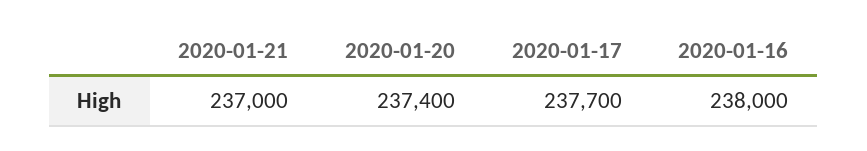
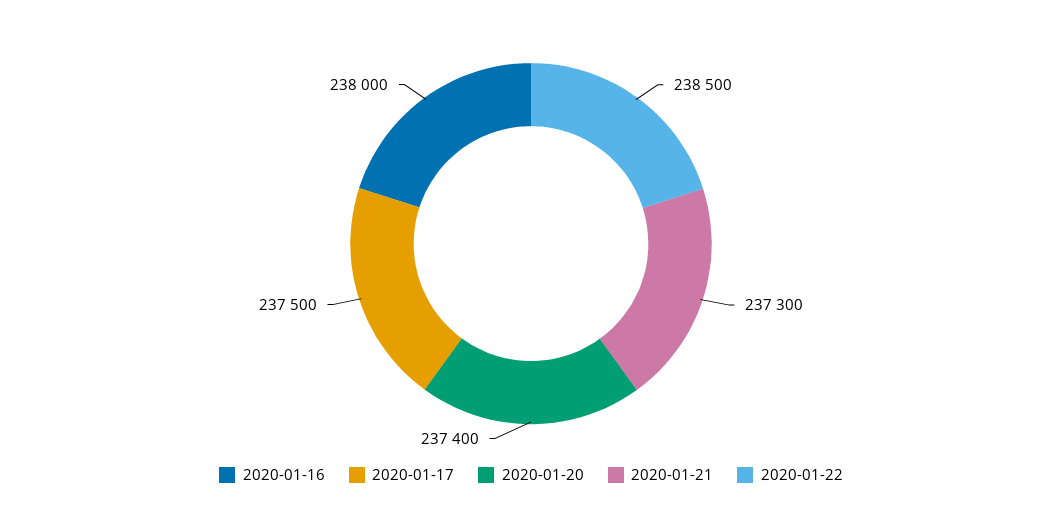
2020-01-21: 237000 -> 237300
2020-01-17: 237700 -> 237500
2020-01-22: none -> 238500

